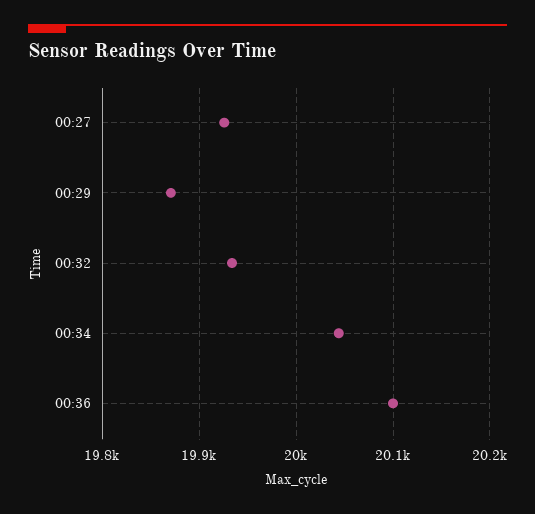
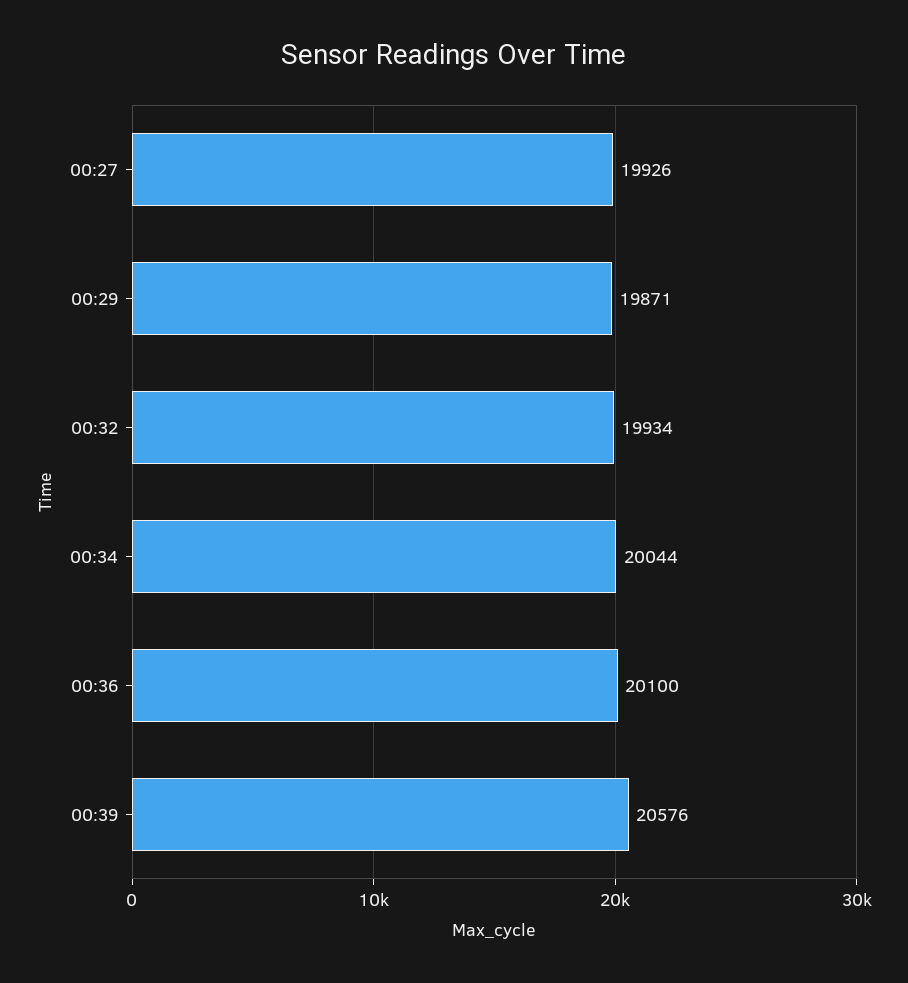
00:39: none -> 20576

